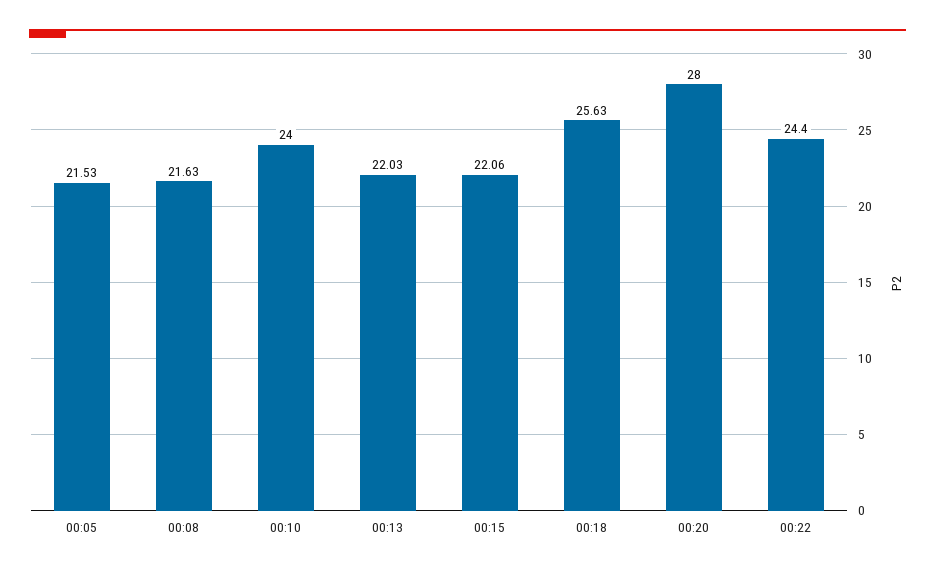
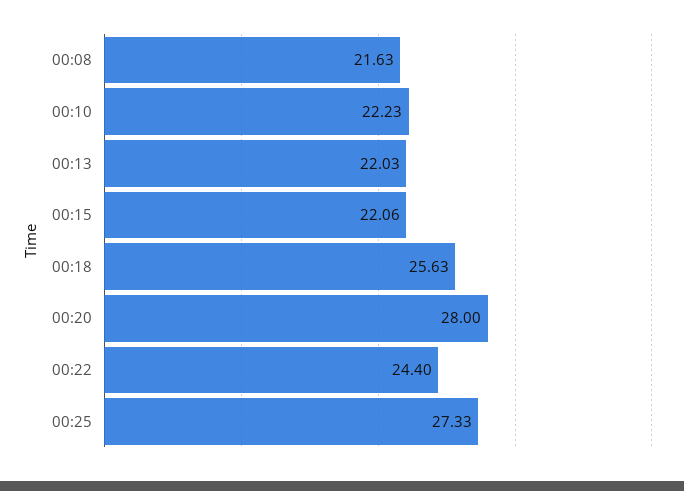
00:05: 21.53 -> none
00:10: 24 -> 22.23
00:25: none -> 27.33

